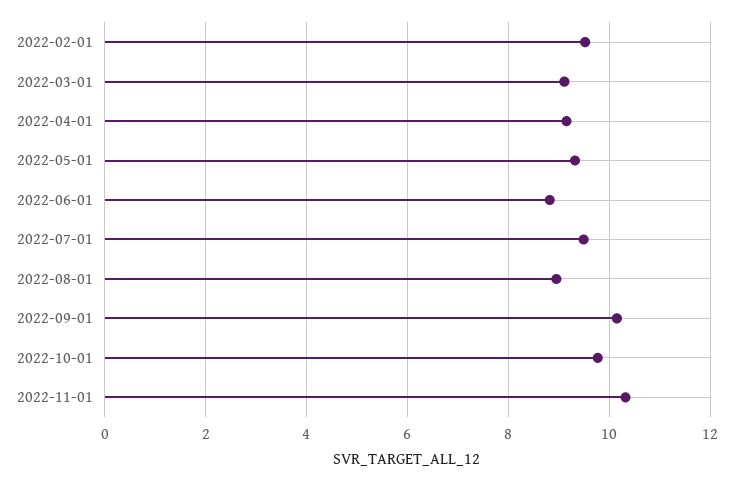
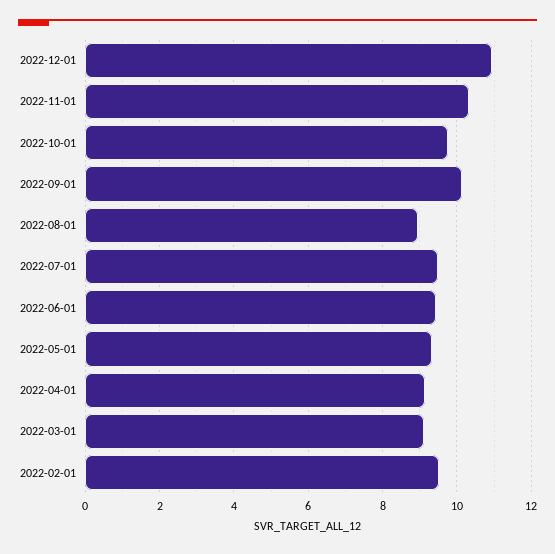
2022-06-01: 8.8 -> 9.4
2022-12-01: none -> 11

